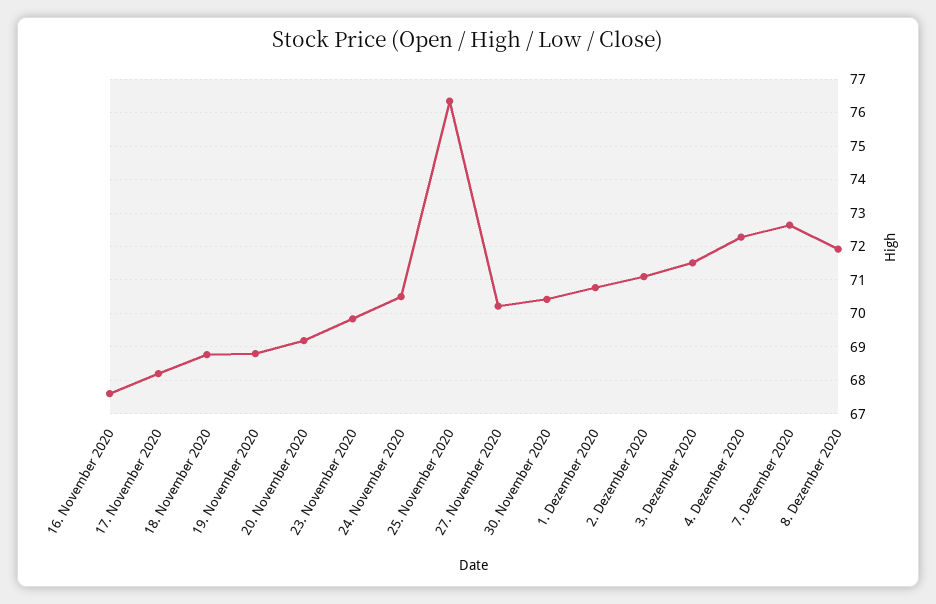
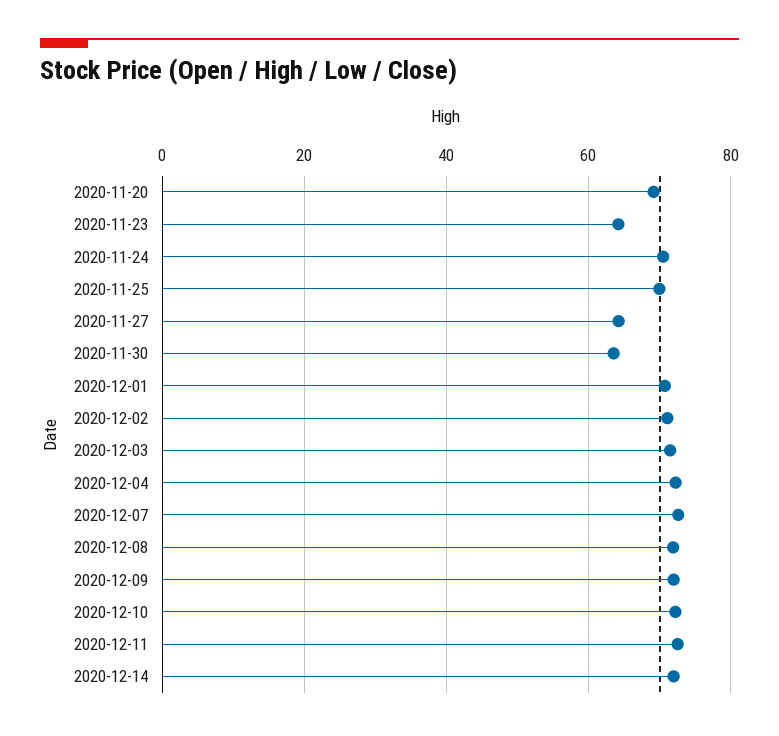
16. November 2020: 67.6 -> none
17. November 2020: 68.2 -> none
18. November 2020: 68.8 -> none
19. November 2020: 68.8 -> none
23. November 2020: 69.8 -> 64
25. November 2020: 76.4 -> 70
27. November 2020: 70.2 -> 64
30. November 2020: 70.4 -> 64
2020-12-09: none -> 72
2020-12-10: none -> 72
2020-12-11: none -> 72
2020-12-14: none -> 72

